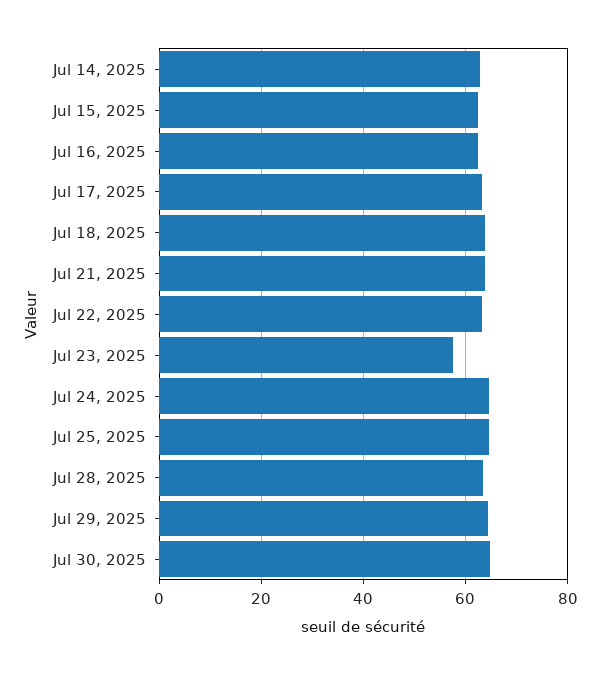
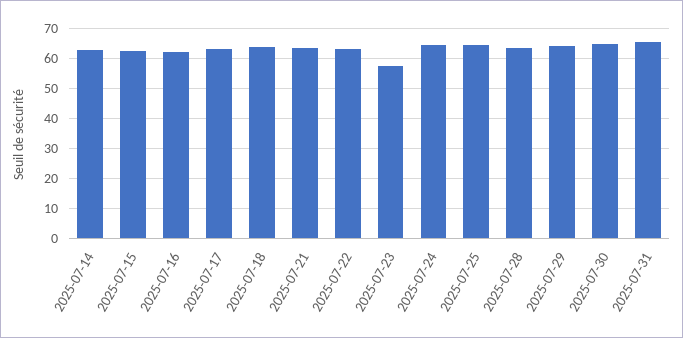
2025-07-31: none -> 65

